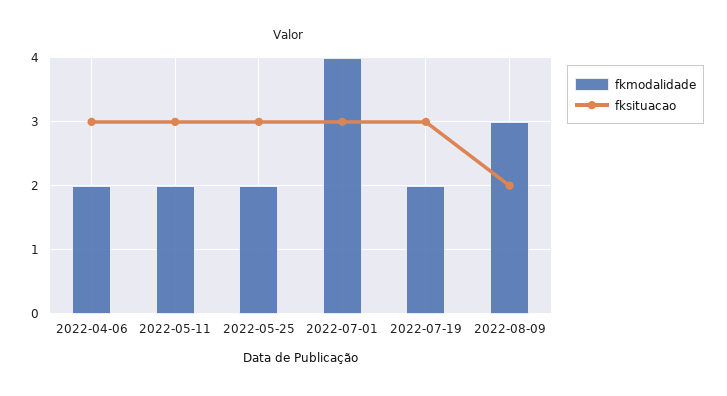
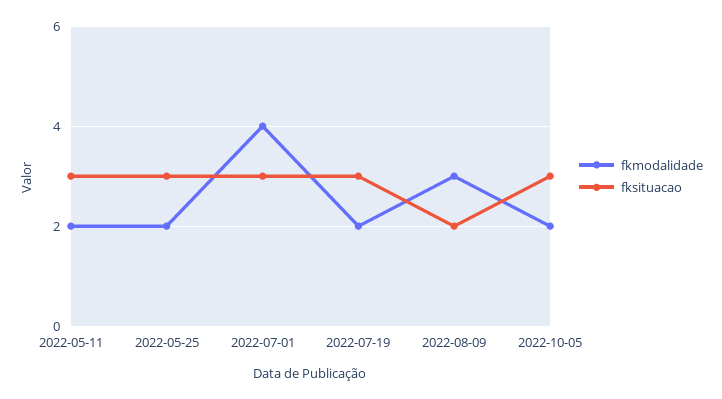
fkmodalidade, 2022-04-06: 2 -> none
fksituacao, 2022-04-06: 3 -> none
fkmodalidade, 2022-10-05: none -> 2
fksituacao, 2022-10-05: none -> 3

